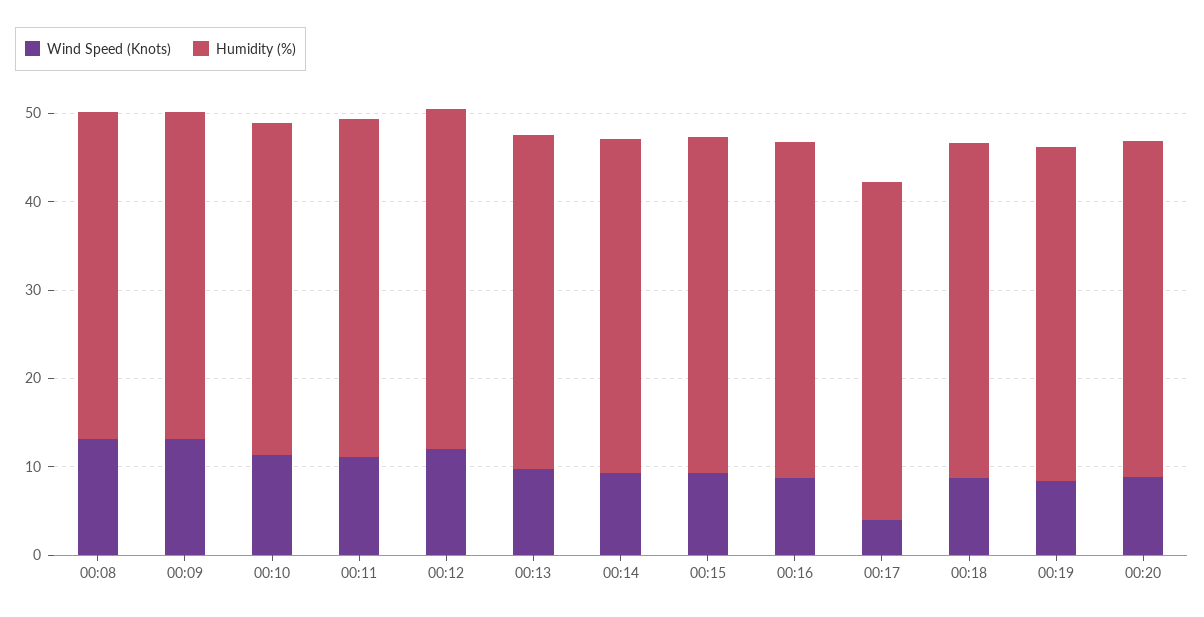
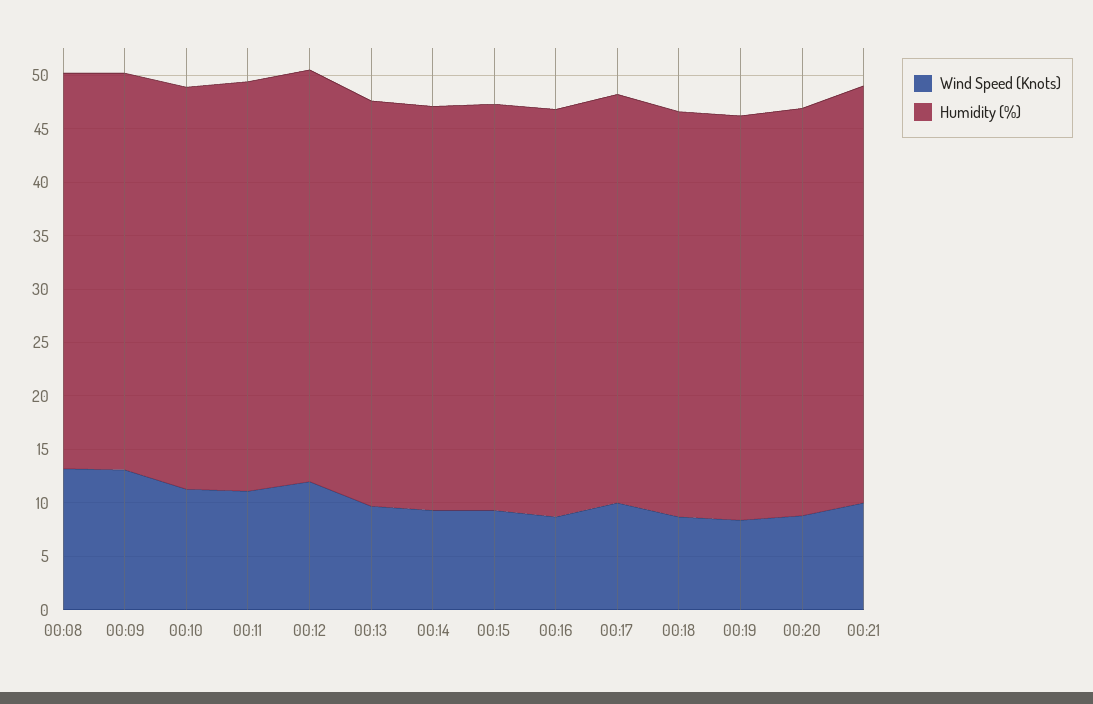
Wind Speed (Knots), 00:17: 4 -> 10
Wind Speed (Knots), 00:21: none -> 10
Humidity (%), 00:21: none -> 39

